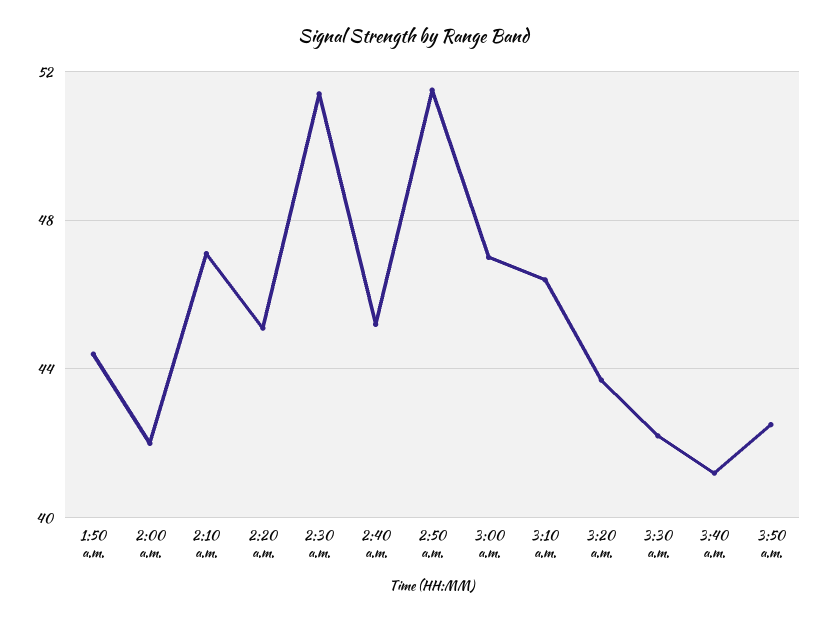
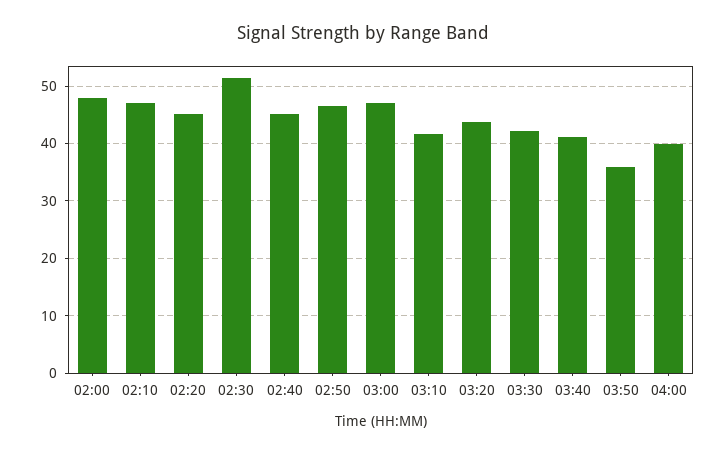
1:50 a.m.: 44.5 -> none
2:00 a.m.: 42 -> 48
2:50 a.m.: 51.5 -> 46
3:10 a.m.: 46.5 -> 42
3:50 a.m.: 42.5 -> 36
04:00: none -> 40

